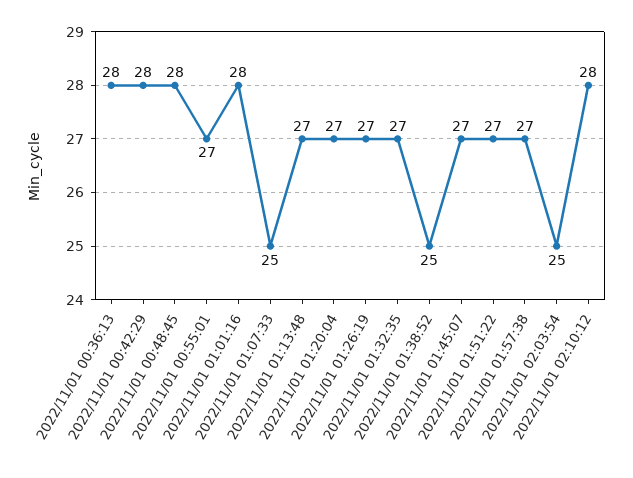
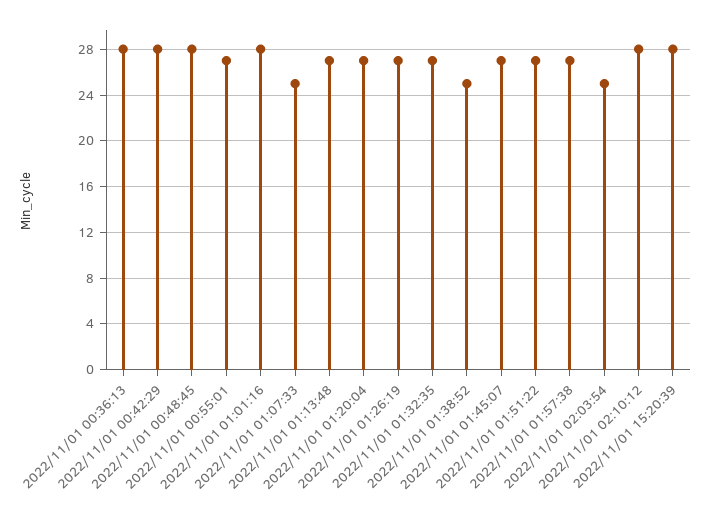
2022/11/01 15:20:39: none -> 28

